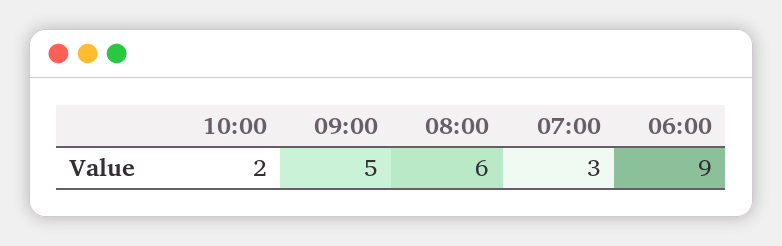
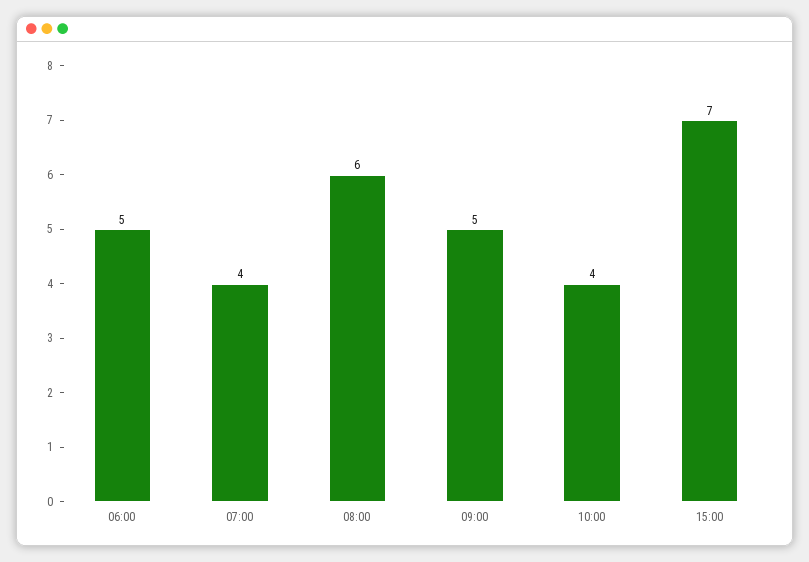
10:00: 2 -> 4
07:00: 3 -> 4
06:00: 9 -> 5
15:00: none -> 7

